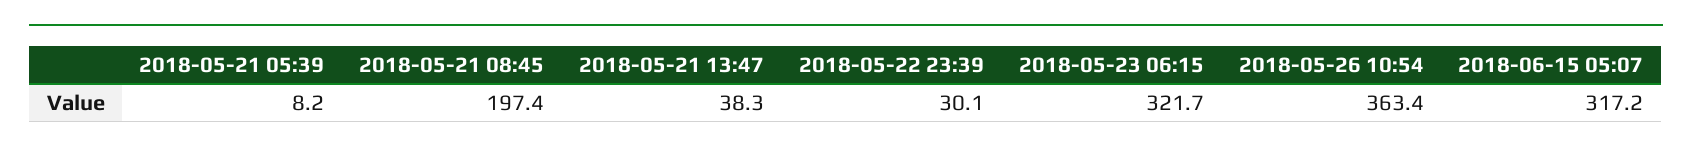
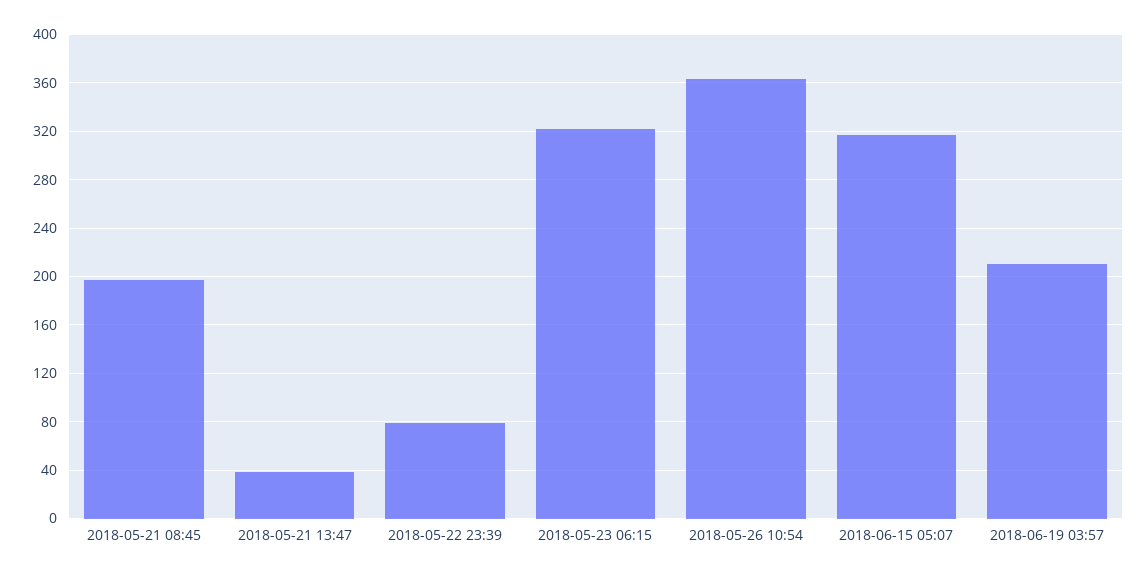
2018-05-21 05:39: 8.2 -> none
2018-05-22 23:39: 30.1 -> 80
2018-06-19 03:57: none -> 210

